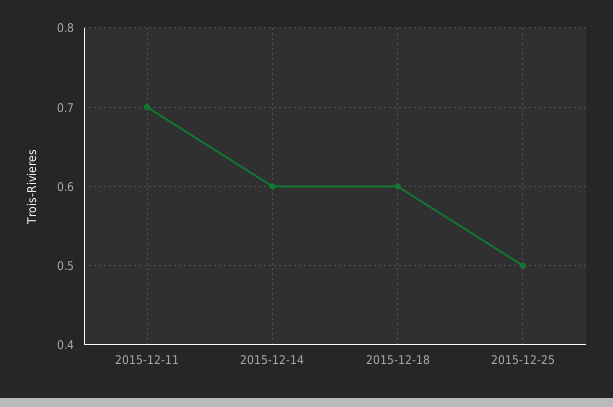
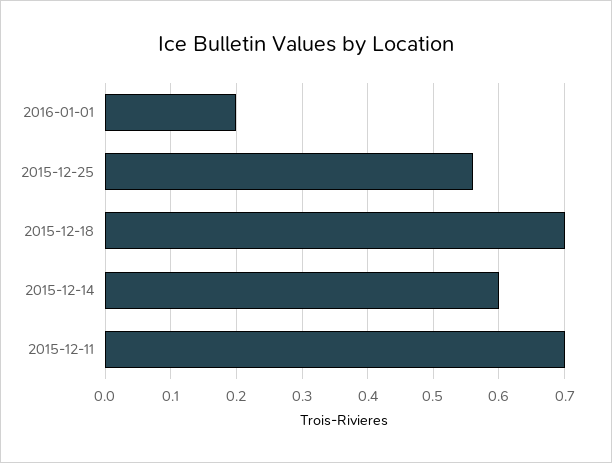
2015-12-18: 0.6 -> 0.7
2015-12-25: 0.5 -> 0.56
2016-01-01: none -> 0.2

